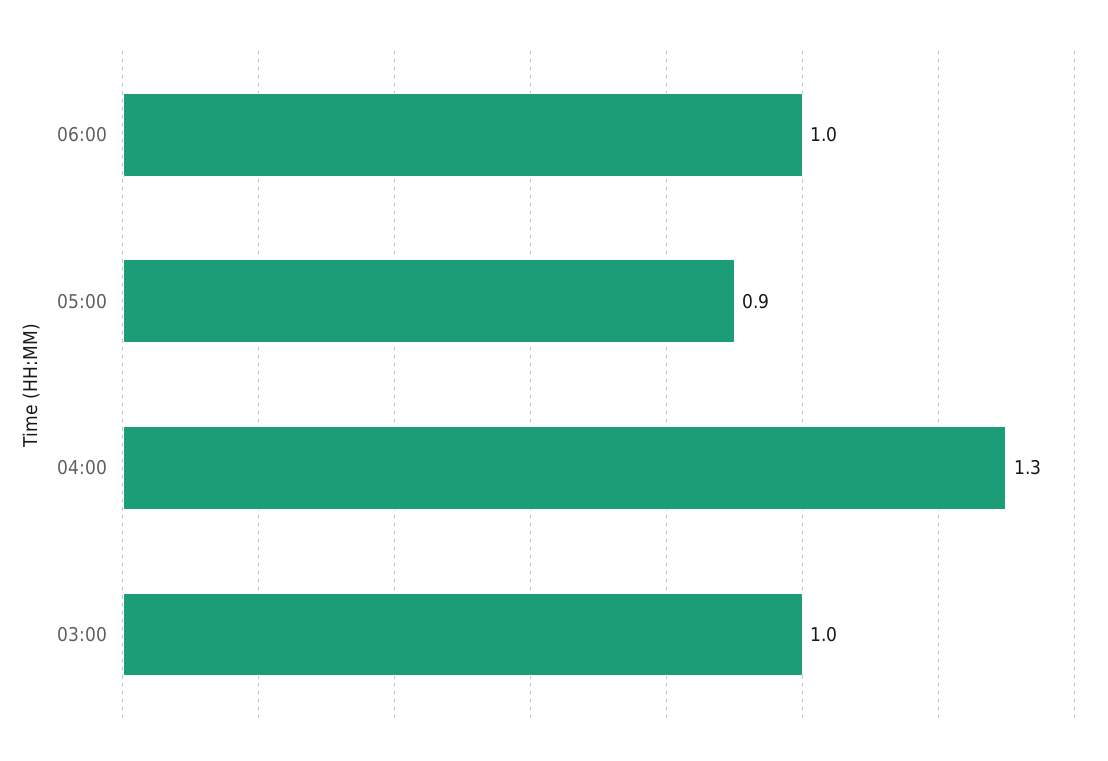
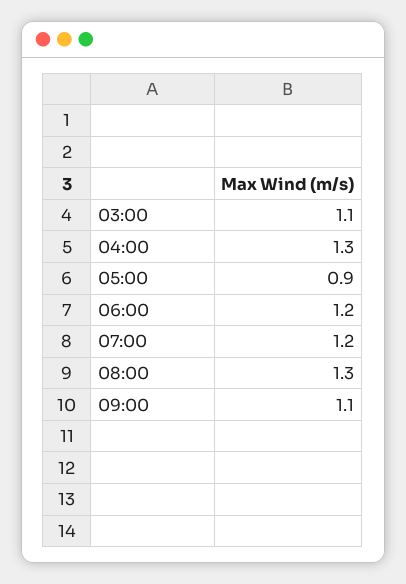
06:00: 1 -> 1.2
03:00: 1 -> 1.1
07:00: none -> 1.2
08:00: none -> 1.3
09:00: none -> 1.1

